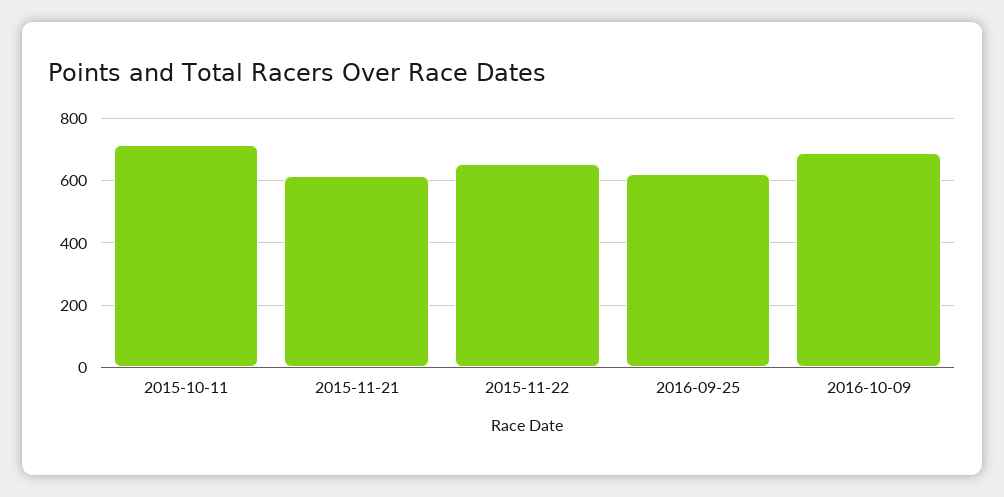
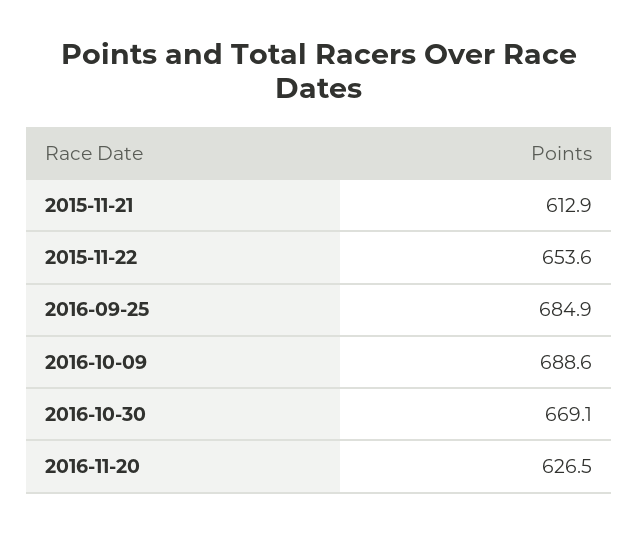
2015-10-11: 720 -> none
2016-09-25: 620 -> 684.9
2016-10-30: none -> 669.1
2016-11-20: none -> 626.5

